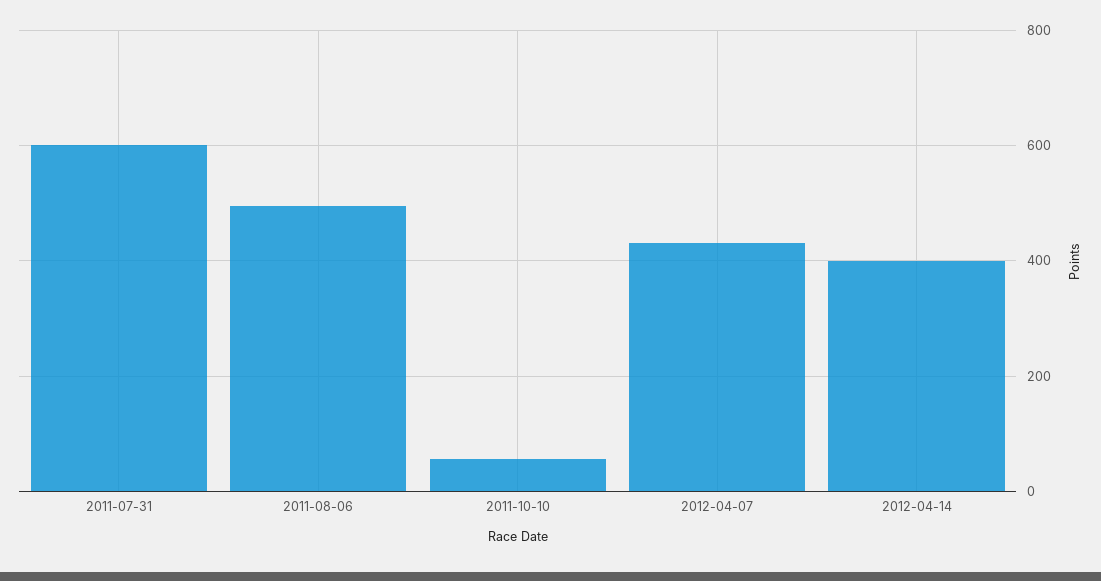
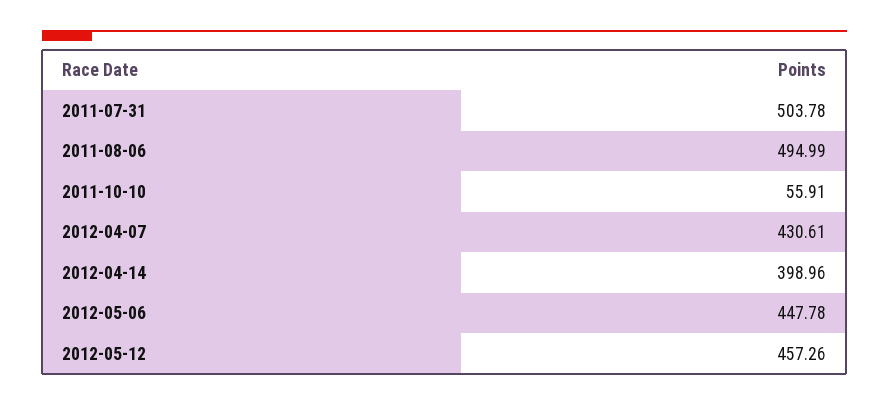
2011-07-31: 600 -> 503.78
2012-05-06: none -> 447.78
2012-05-12: none -> 457.26

